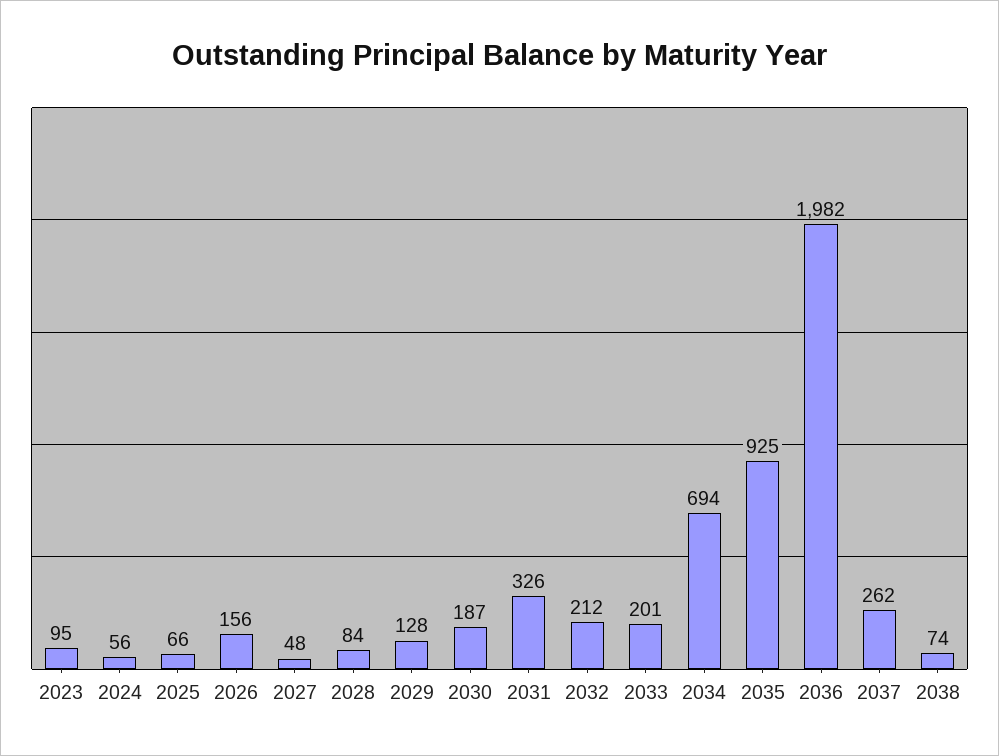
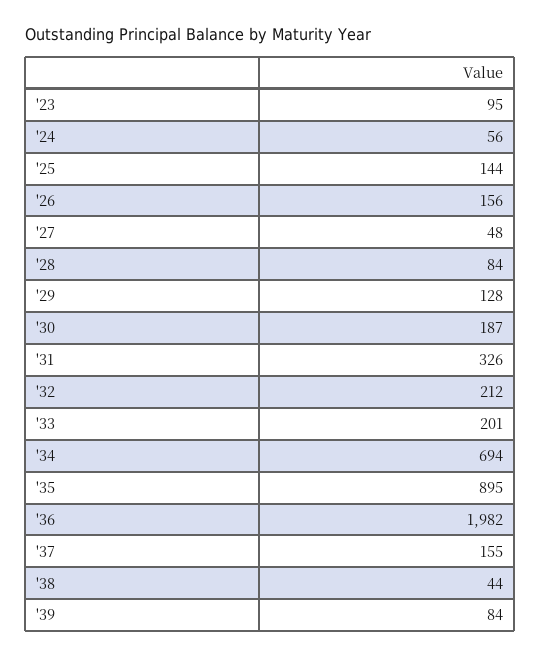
2025: 66 -> 144
2035: 925 -> 895
2037: 262 -> 155
2038: 74 -> 44
'39: none -> 84

